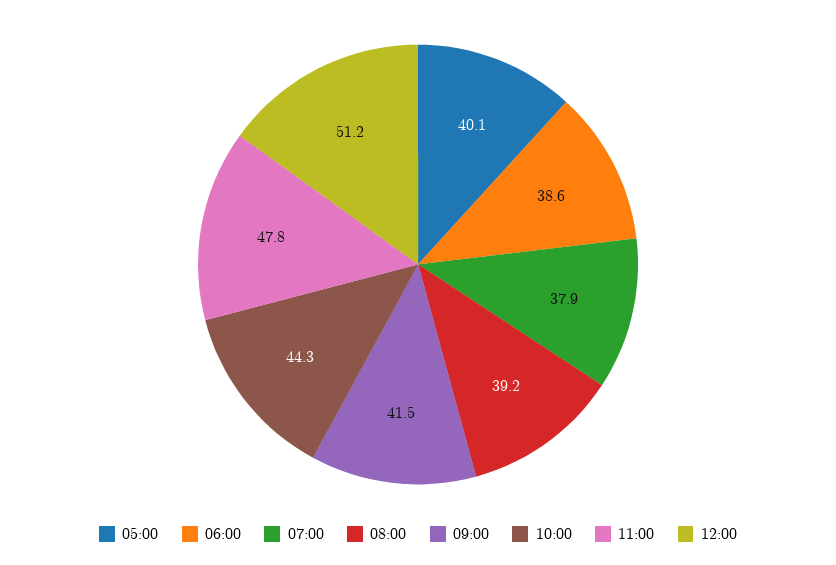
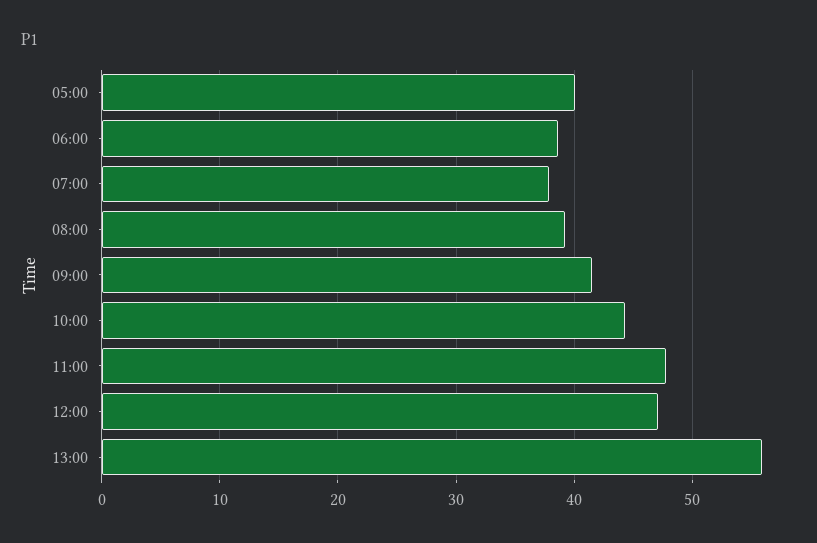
12:00: 51.2 -> 47
13:00: none -> 56

